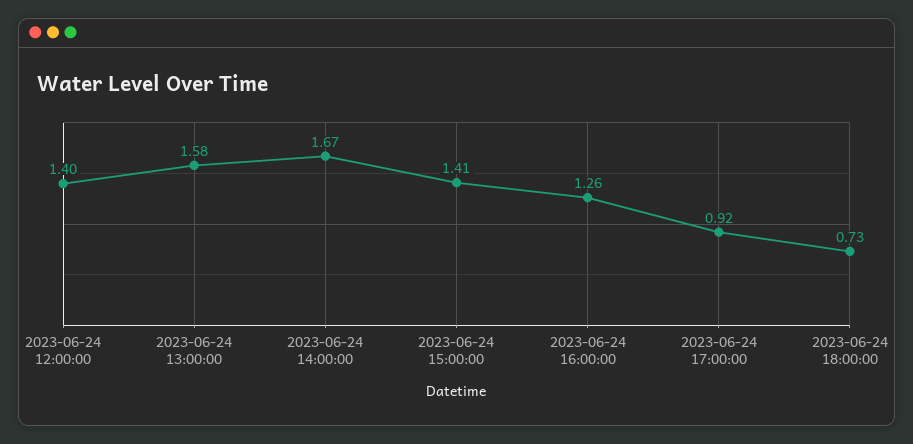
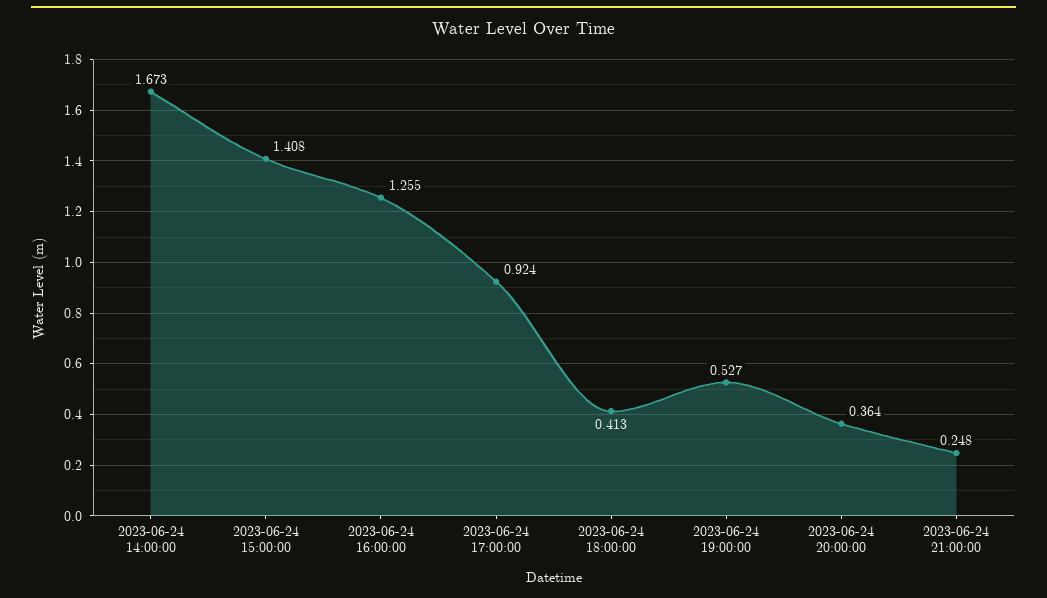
2023-06-24 12:00:00: 1.4 -> none
2023-06-24 13:00:00: 1.58 -> none
2023-06-24 18:00:00: 0.73 -> 0.413
2023-06-24 19:00:00: none -> 0.527
2023-06-24 20:00:00: none -> 0.364
2023-06-24 21:00:00: none -> 0.248

